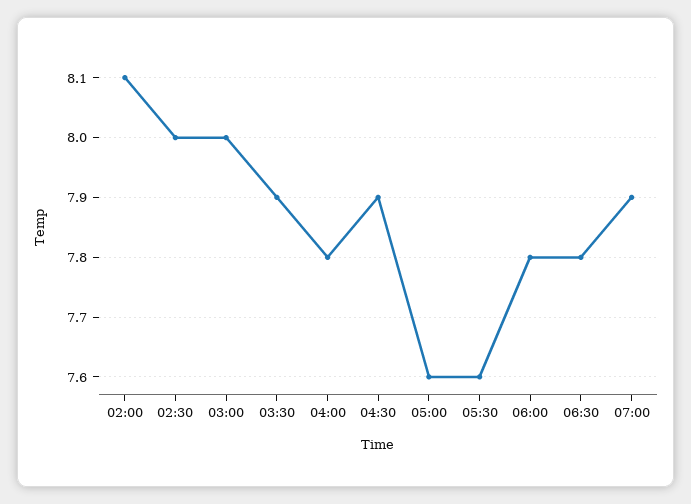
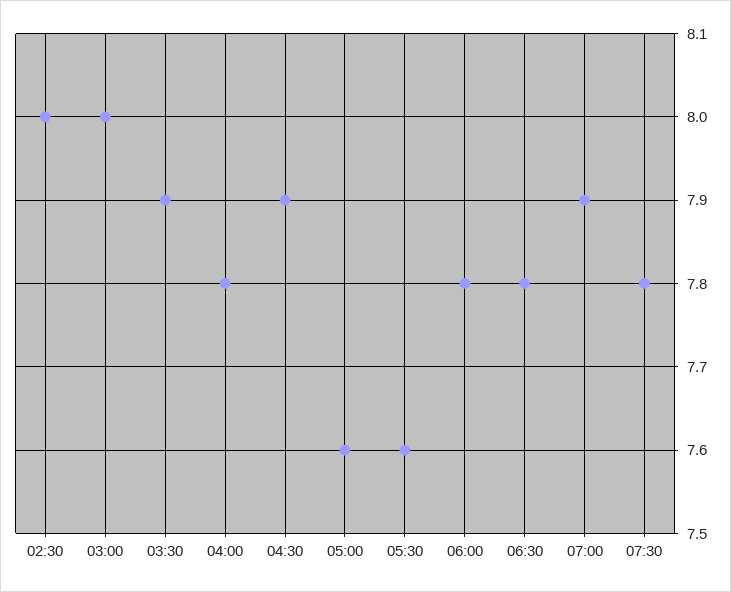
02:00: 8.1 -> none
07:30: none -> 7.8

